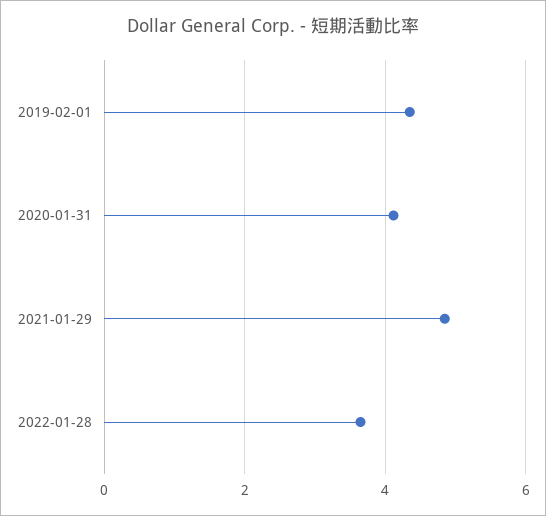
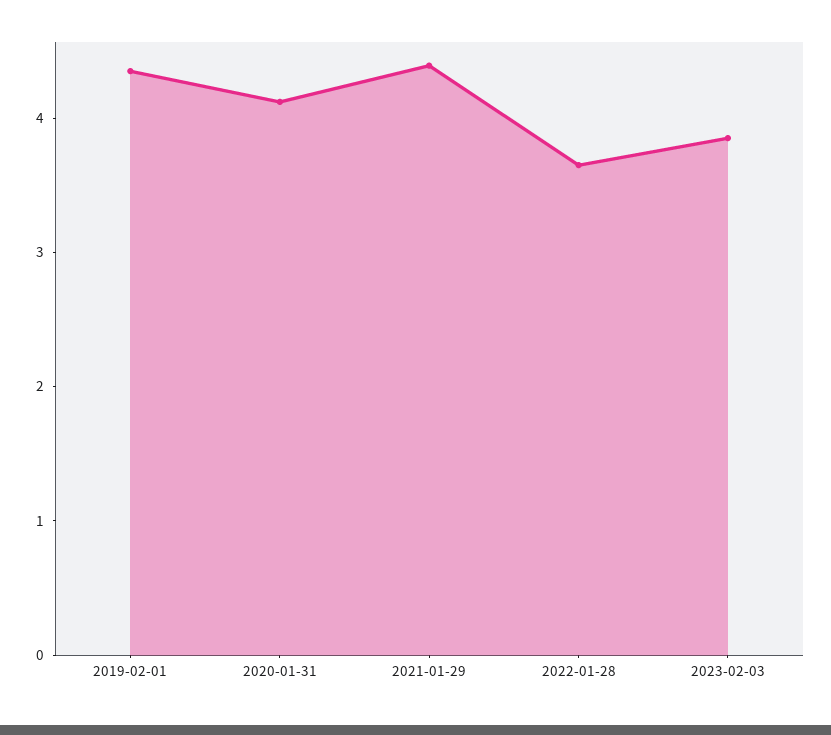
2021-01-29: 4.8 -> 4.4
2023-02-03: none -> 3.8

